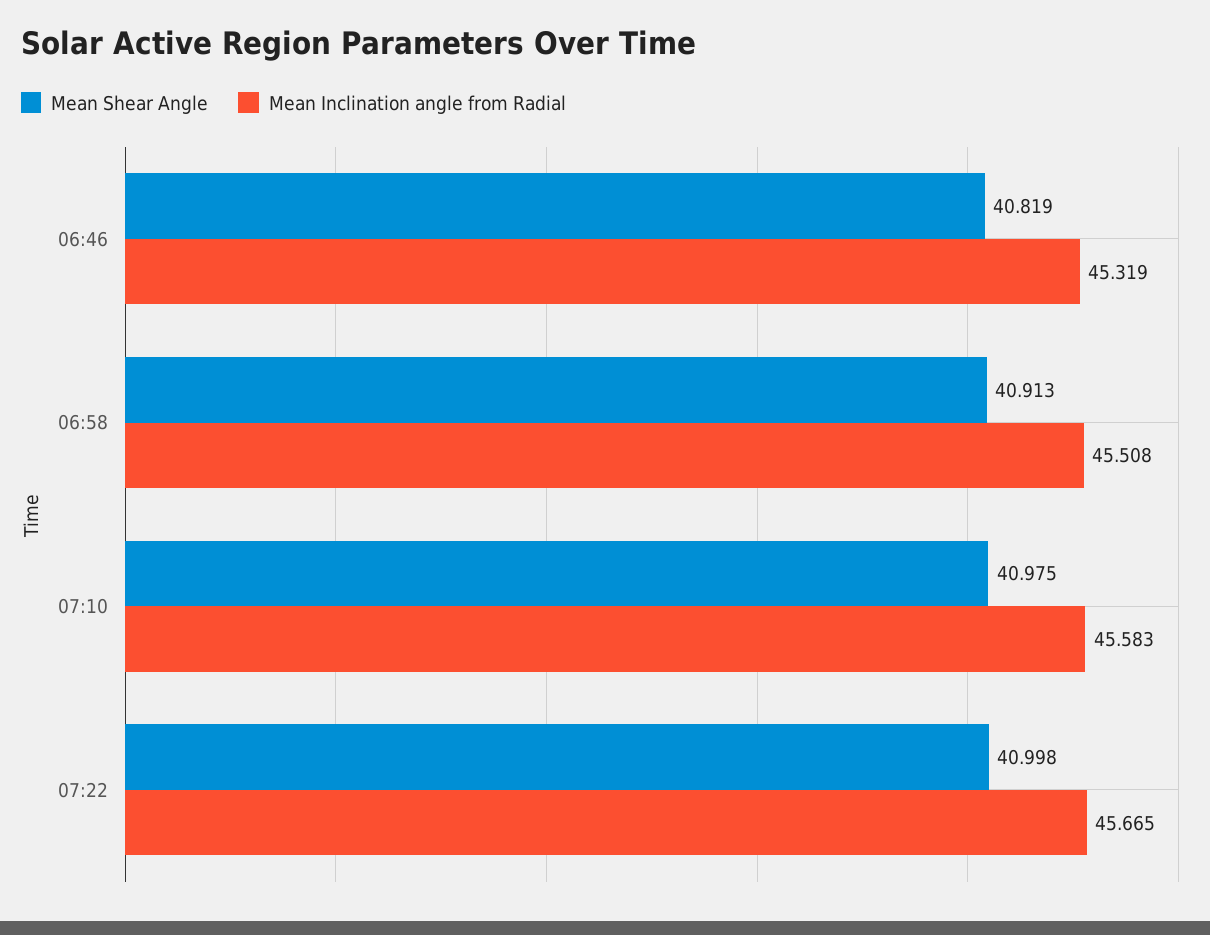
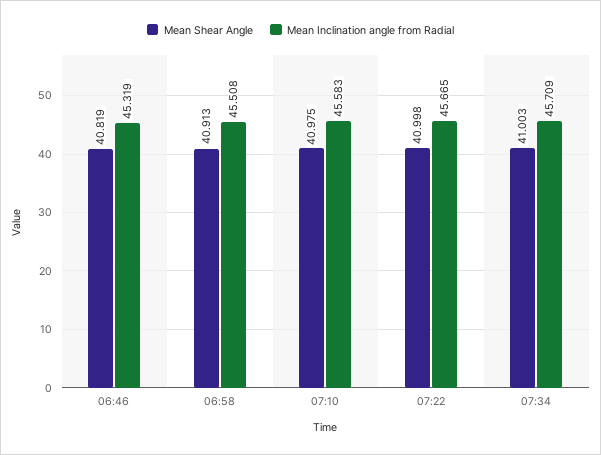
Mean Shear Angle, 07:34: none -> 41.003
Mean Inclination angle from Radial, 07:34: none -> 45.709

